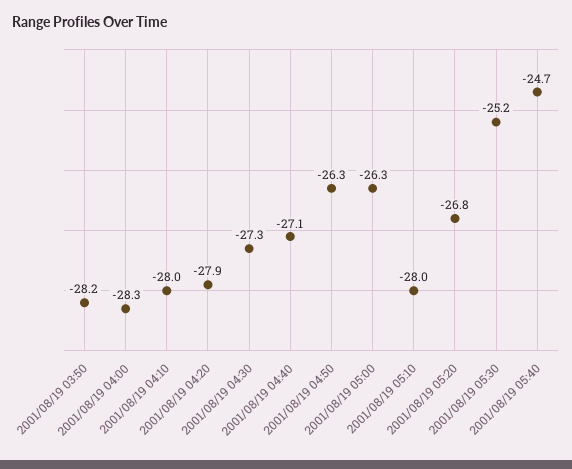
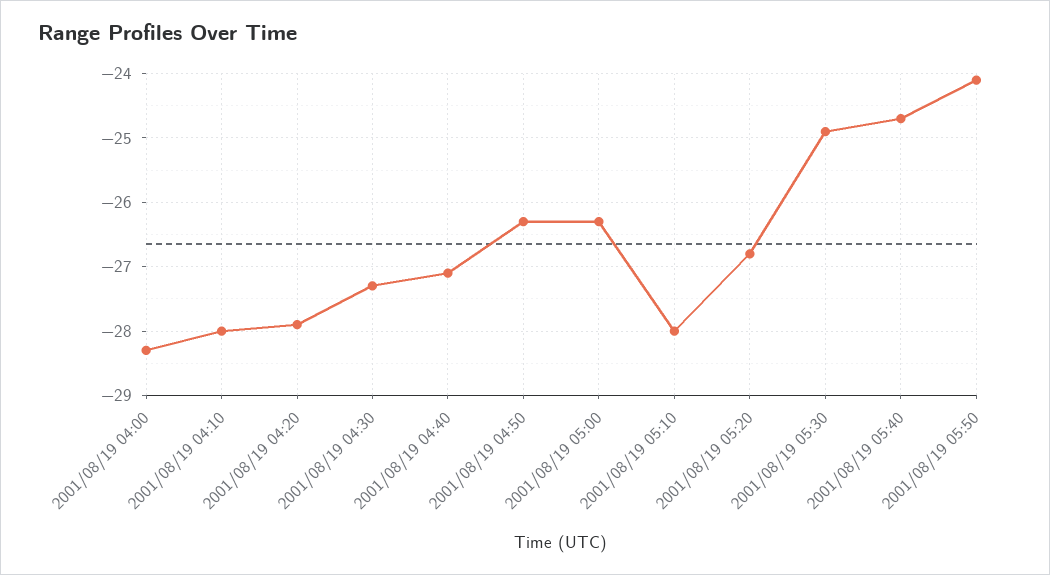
2001/08/19 03:50: -28.2 -> none
2001/08/19 05:30: -25.2 -> -24.9
2001/08/19 05:50: none -> -24.1

